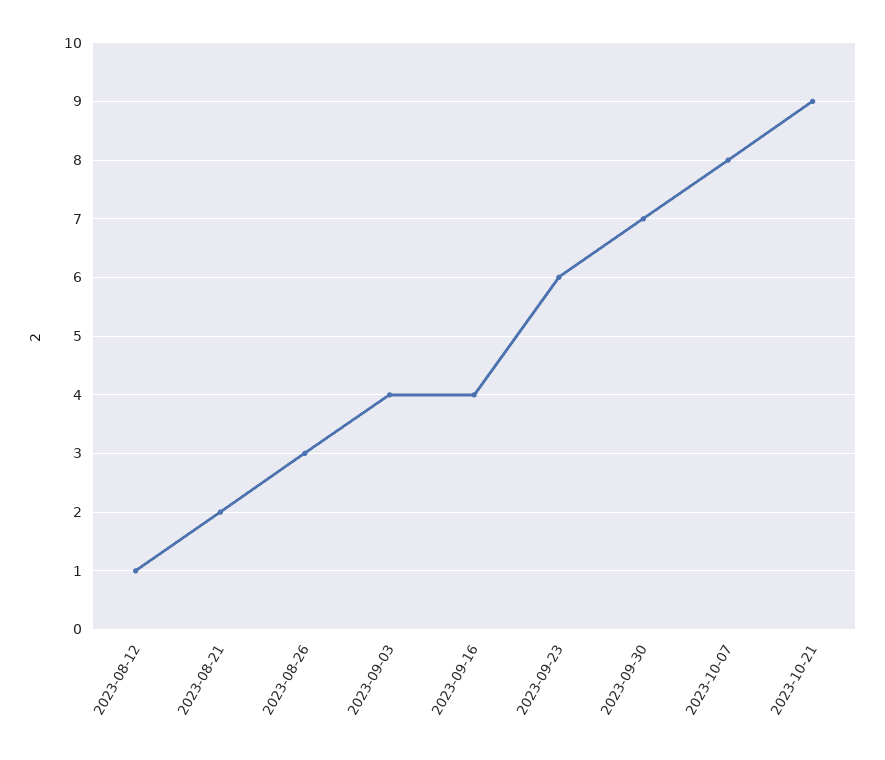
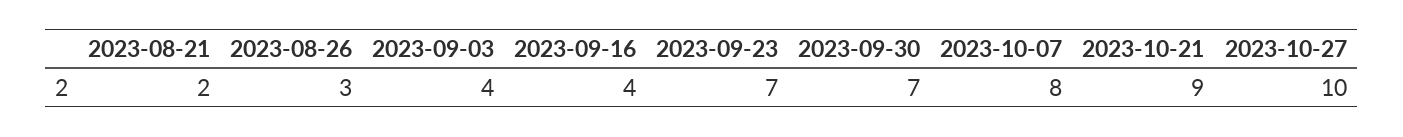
2023-08-12: 1 -> none
2023-09-23: 6 -> 7
2023-10-27: none -> 10

